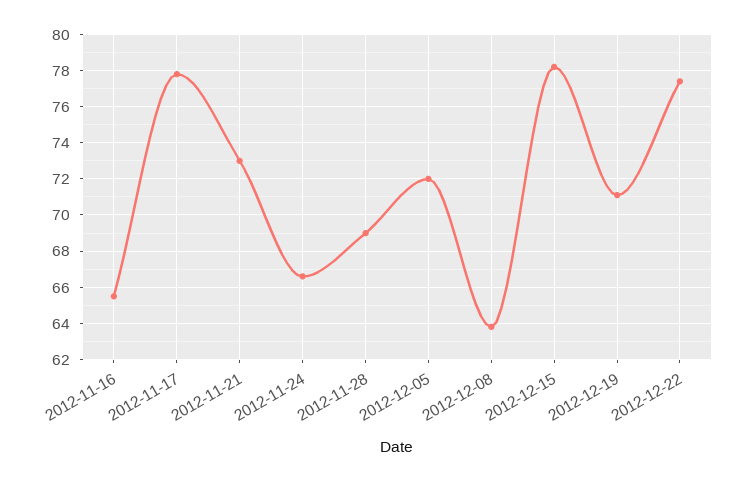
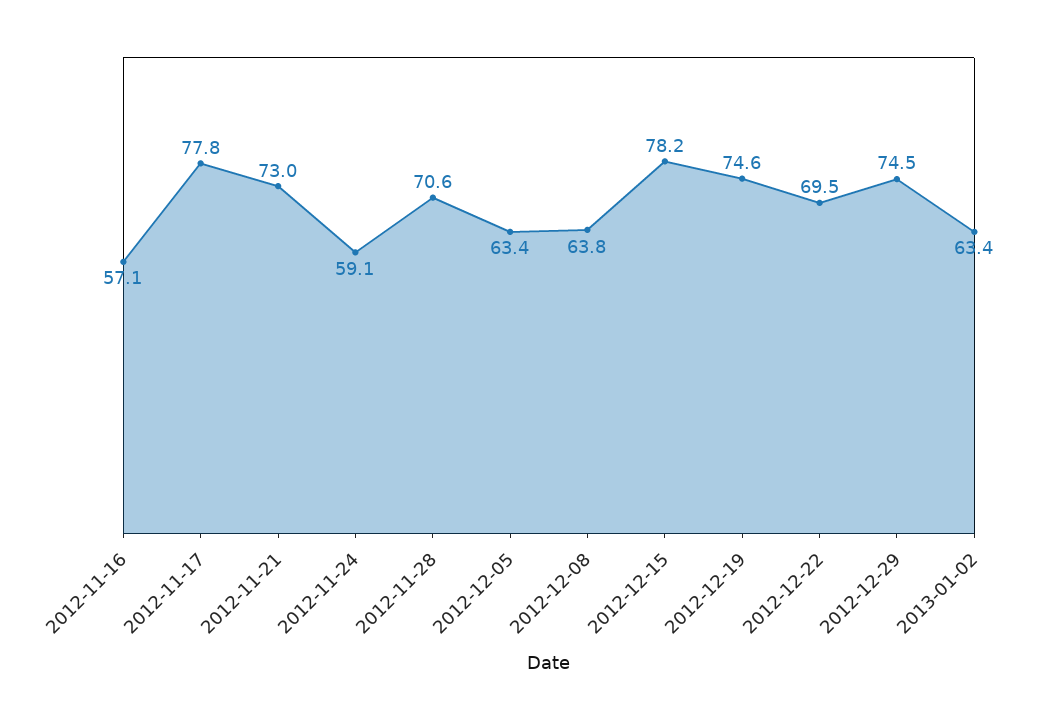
2012-11-16: 65.5 -> 57.1
2012-11-24: 66.5 -> 59.1
2012-11-28: 69 -> 70.6
2012-12-05: 72 -> 63.4
2012-12-19: 71 -> 74.6
2012-12-22: 77.5 -> 69.5
2012-12-29: none -> 74.5
2013-01-02: none -> 63.4

